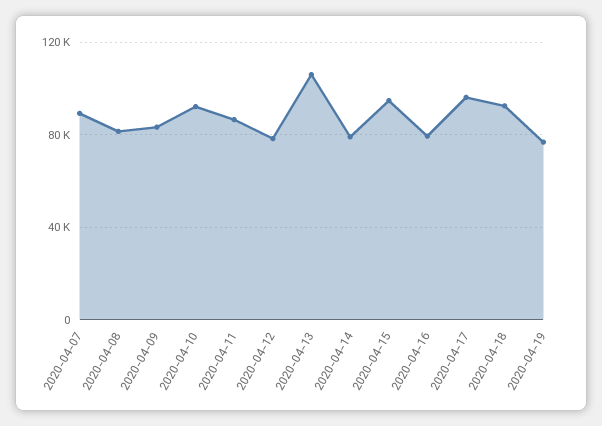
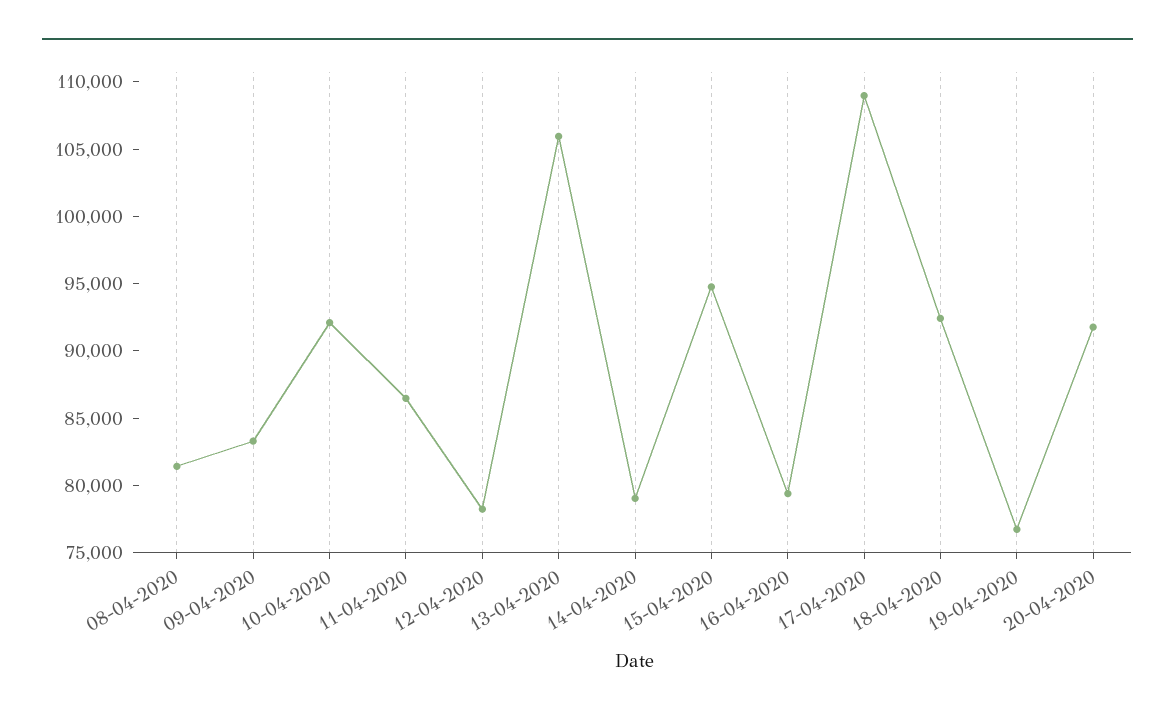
2020-04-07: 90000 -> none
2020-04-17: 95000 -> 109000
20-04-2020: none -> 92000

